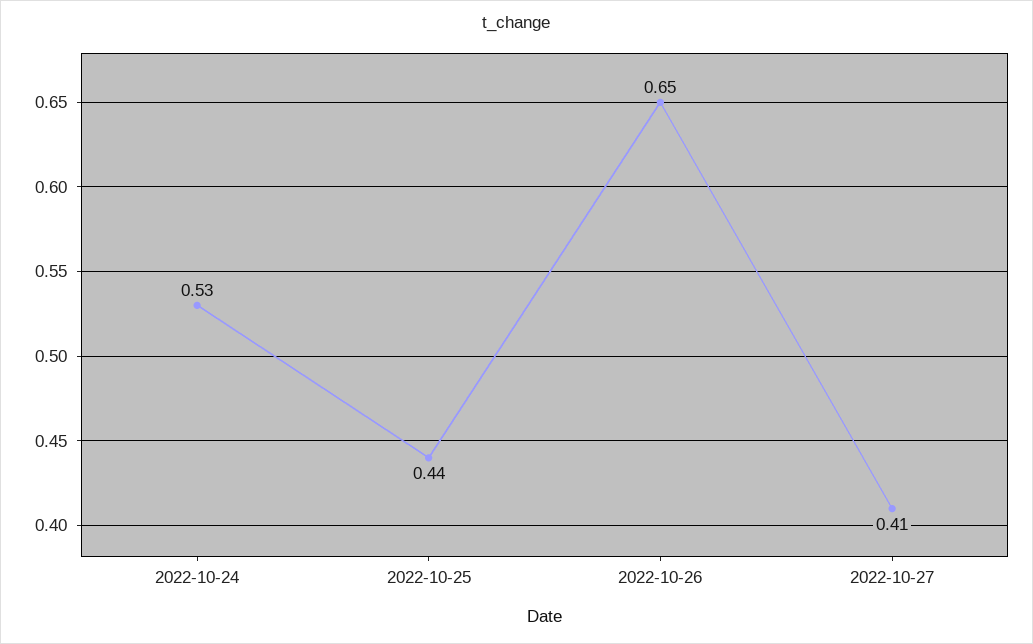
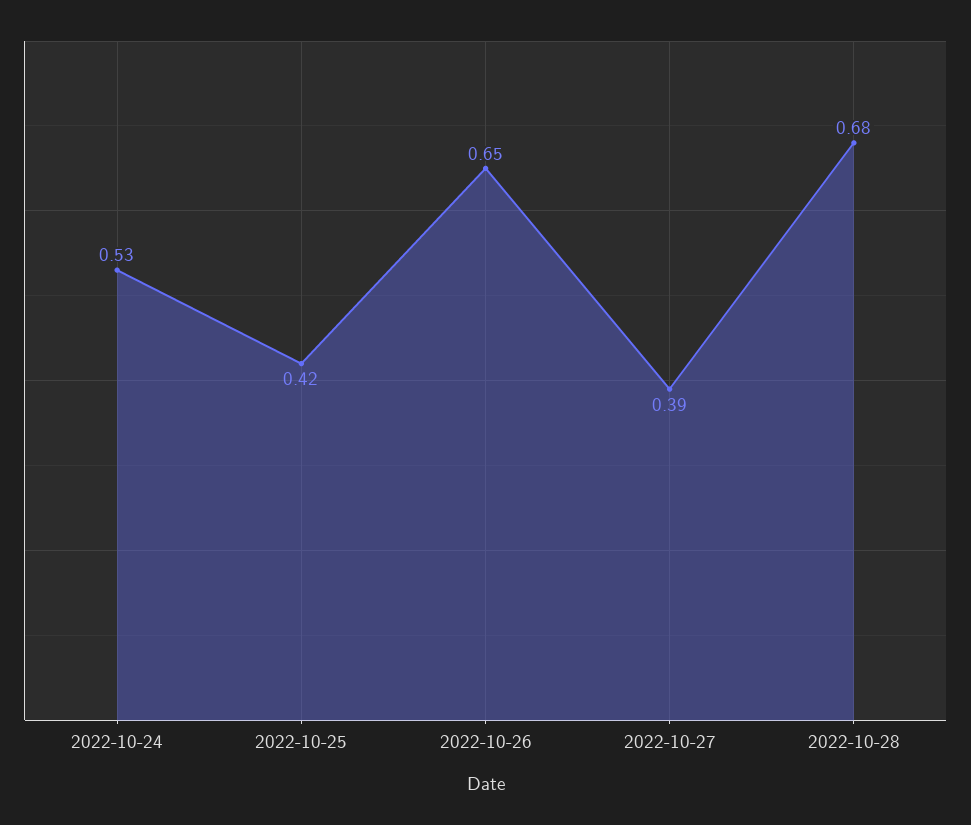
2022-10-25: 0.44 -> 0.42
2022-10-27: 0.41 -> 0.39
2022-10-28: none -> 0.68

